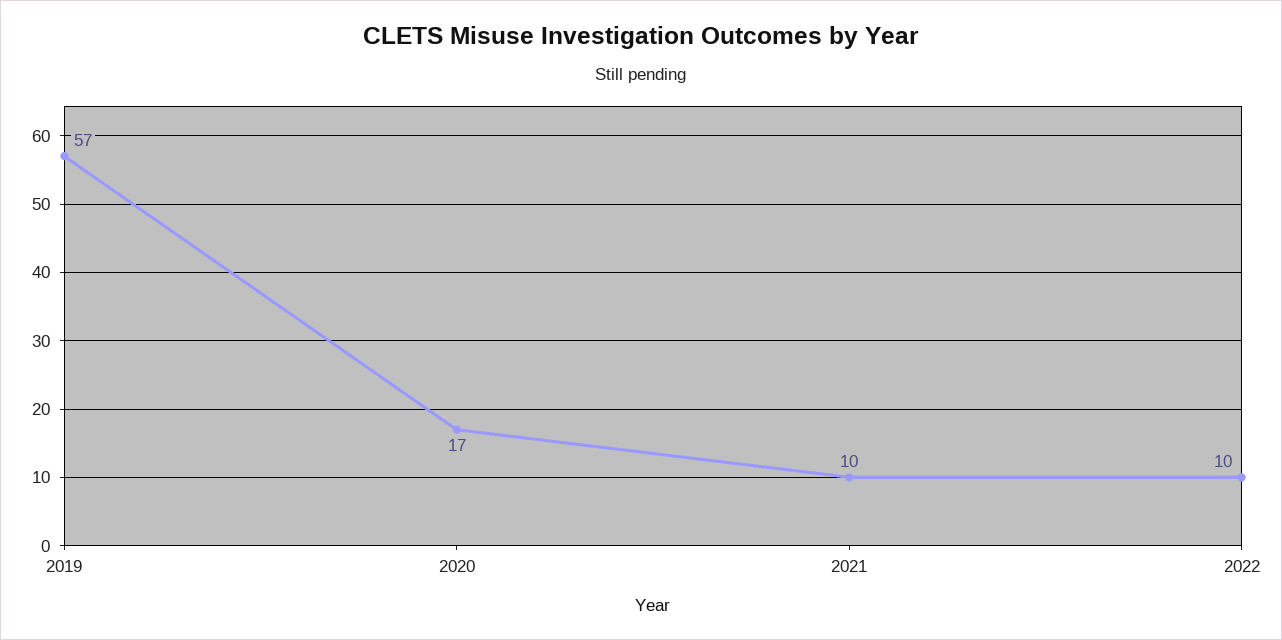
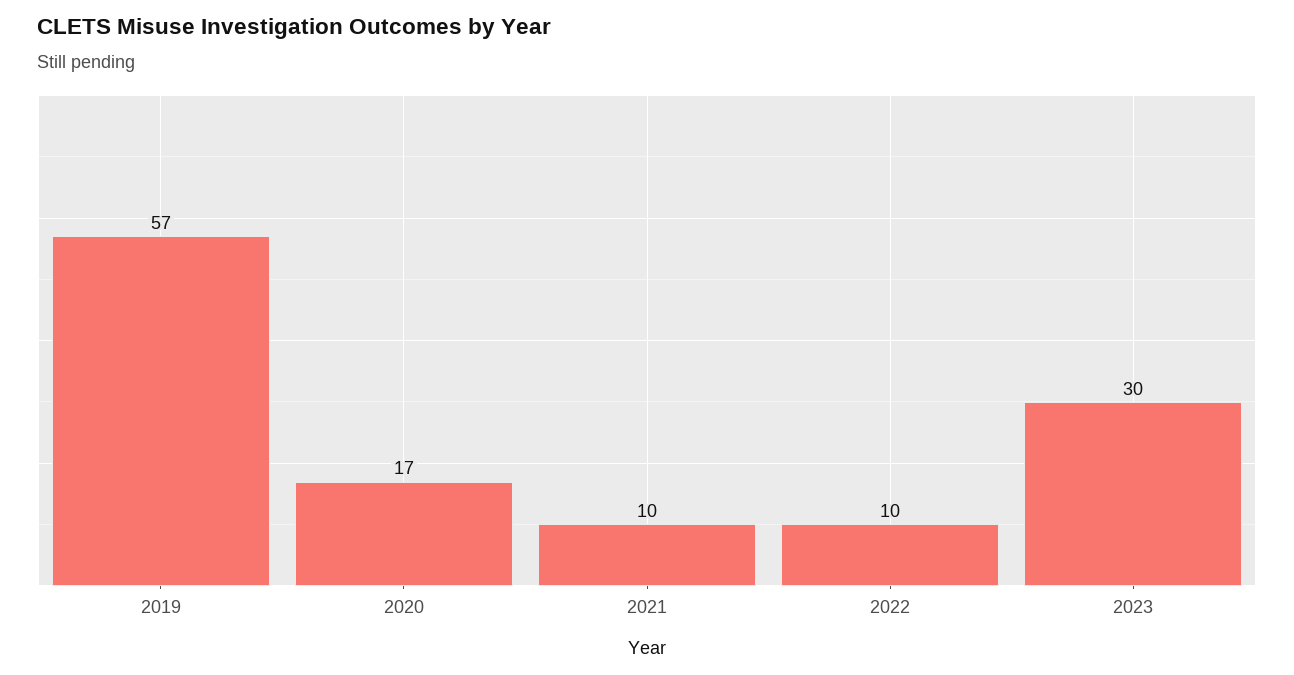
2023: none -> 30

